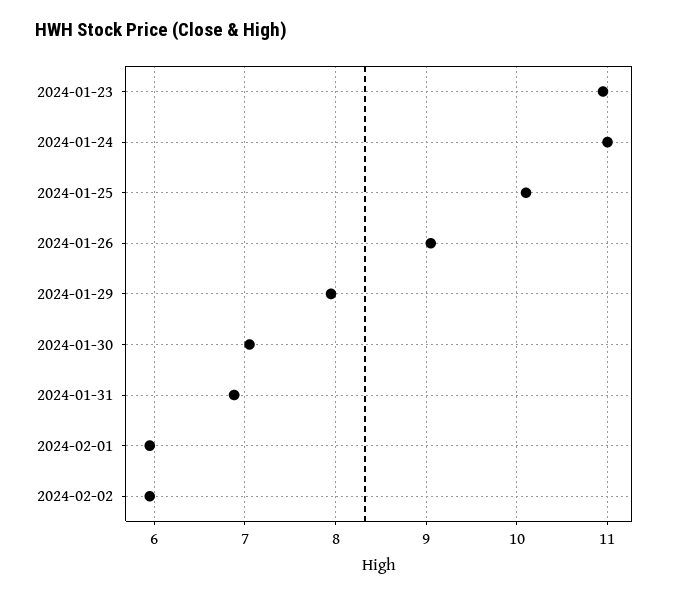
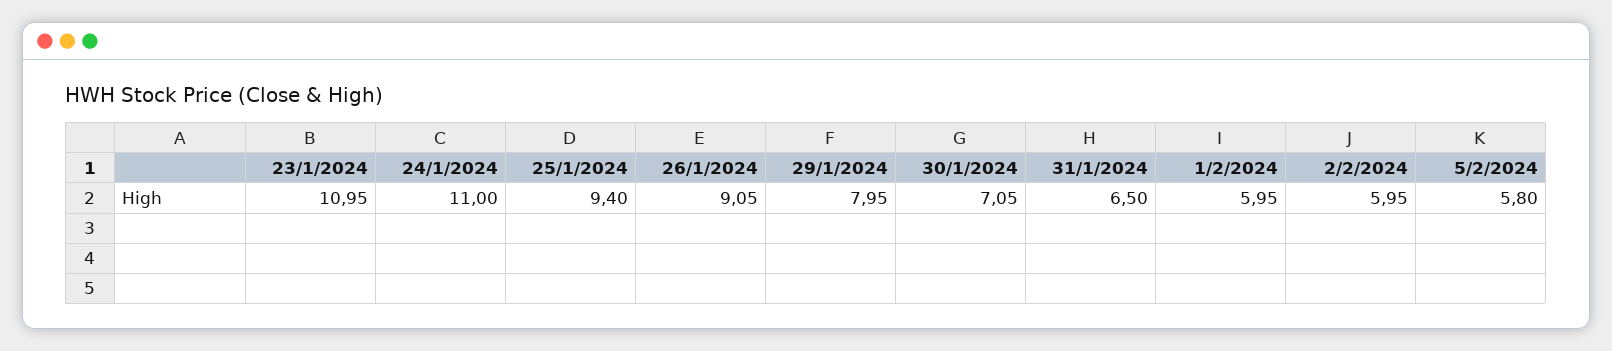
2024-01-25: 10.1 -> 9.4
2024-01-31: 6.9 -> 6.5
5/2/2024: none -> 5.8

